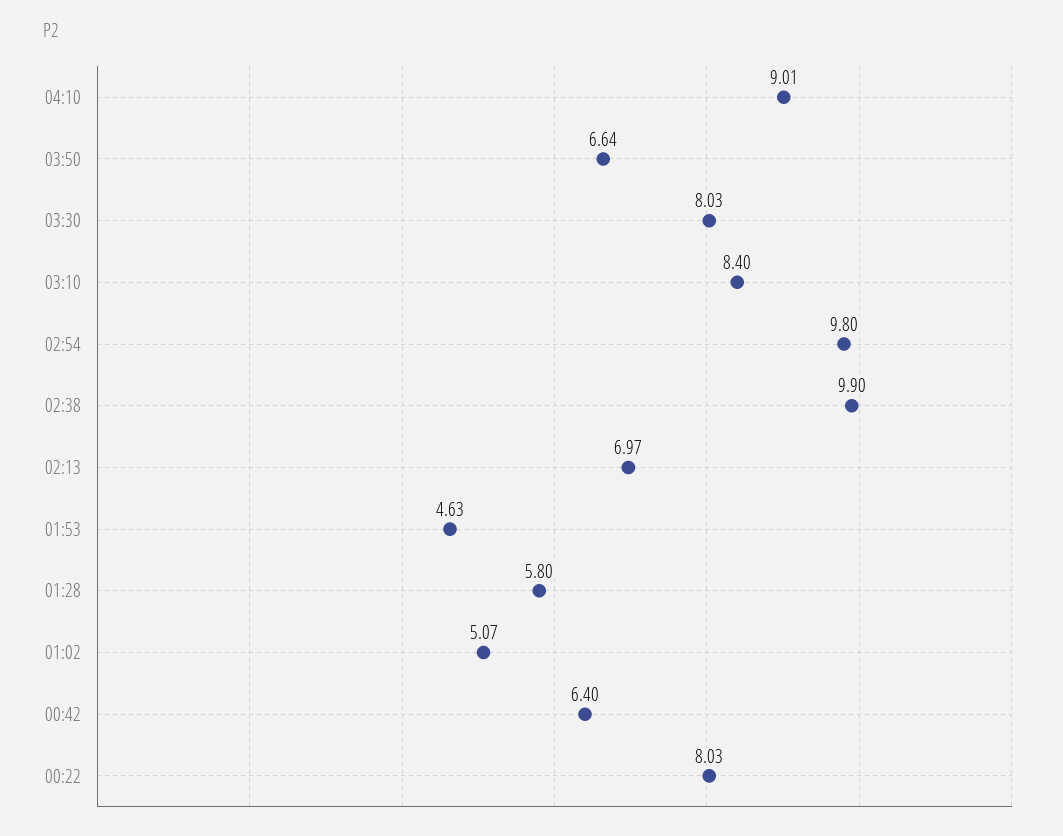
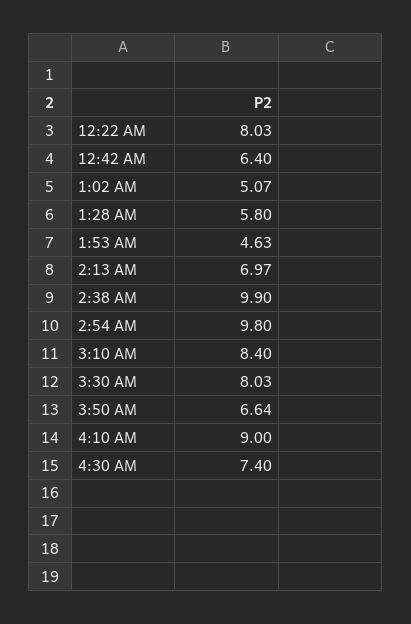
04:10: 9.01 -> 9
4:30 AM: none -> 7.4

